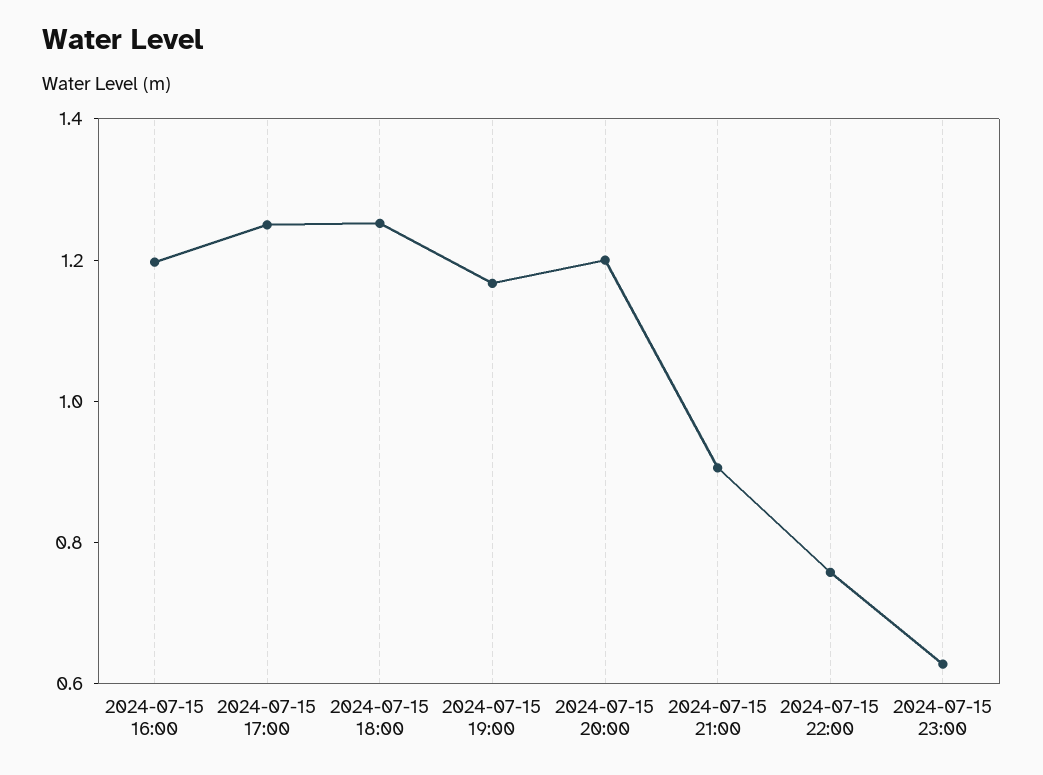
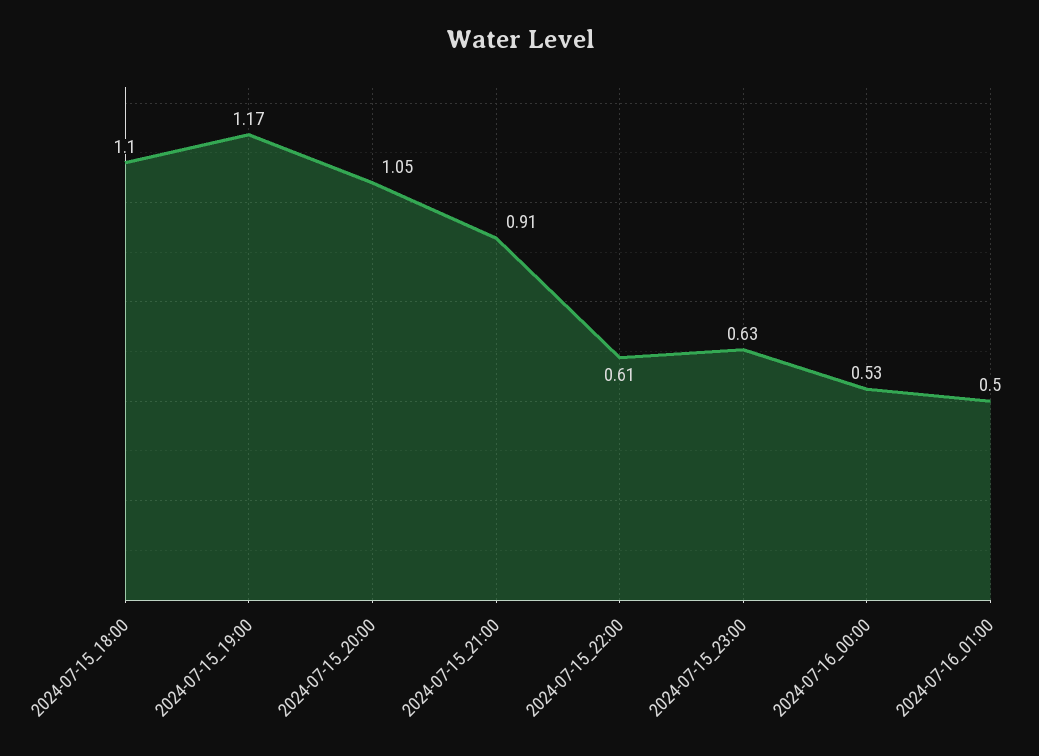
2024-07-15 16:00: 1.2 -> none
2024-07-15 17:00: 1.25 -> none
2024-07-15 18:00: 1.25 -> 1.1
2024-07-15 20:00: 1.2 -> 1.05
2024-07-15 22:00: 0.75 -> 0.61
2024-07-16_00:00: none -> 0.53
2024-07-16_01:00: none -> 0.5

